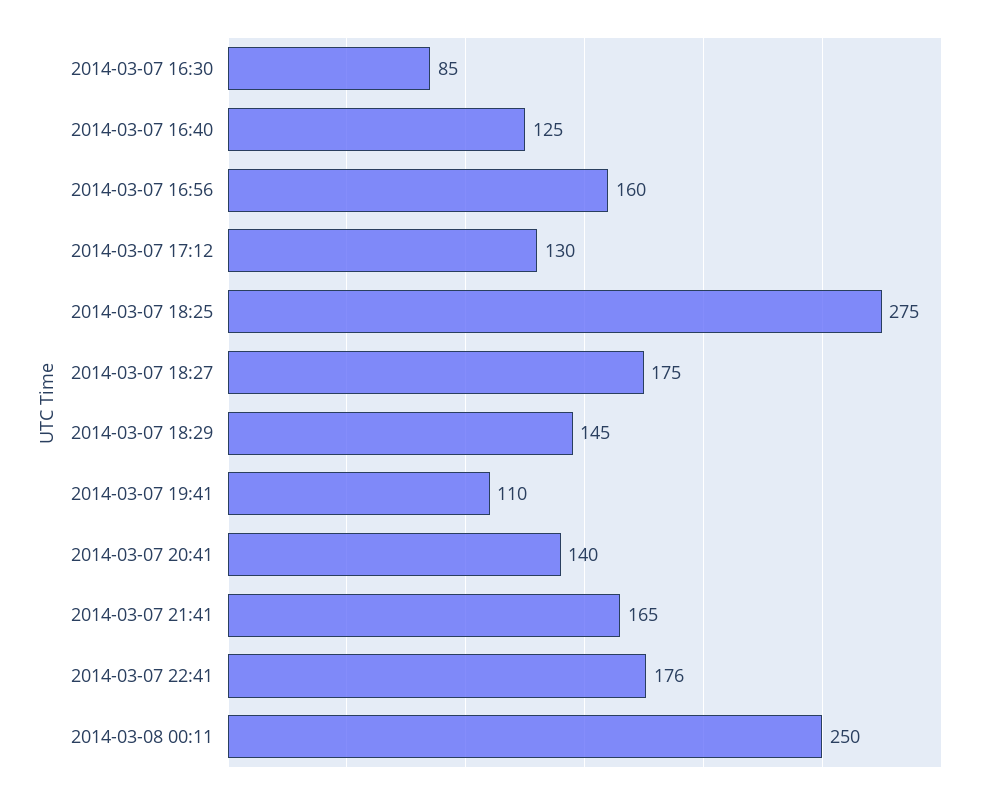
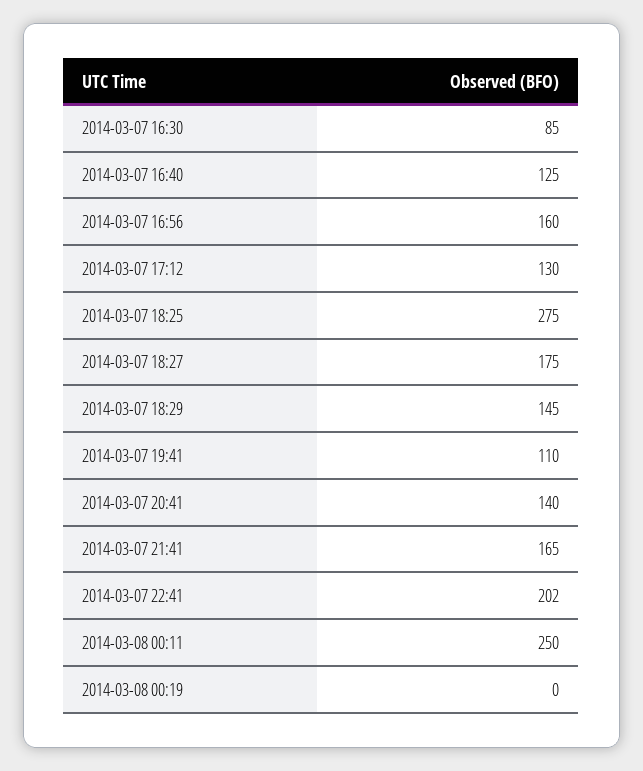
2014-03-07 22:41: 176 -> 202
2014-03-08 00:19: none -> 0

